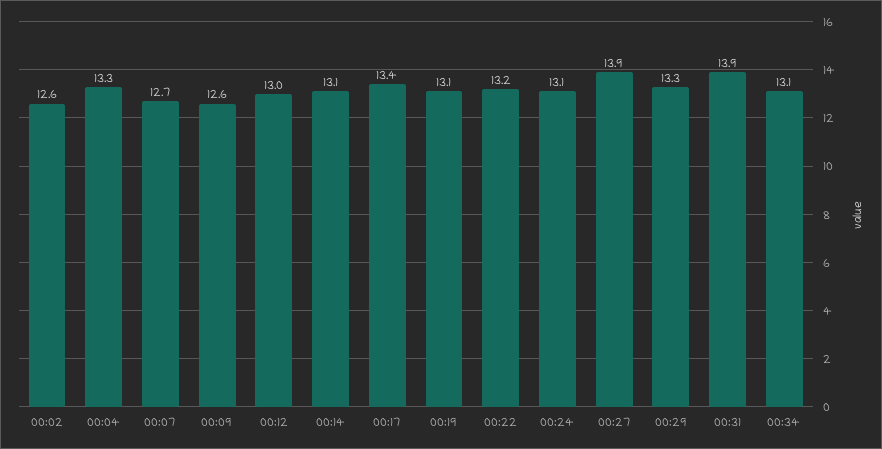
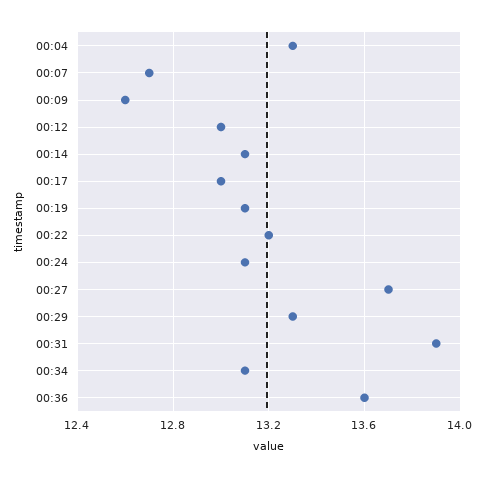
00:02: 12.6 -> none
00:17: 13.4 -> 13
00:27: 13.9 -> 13.7
00:36: none -> 13.6

